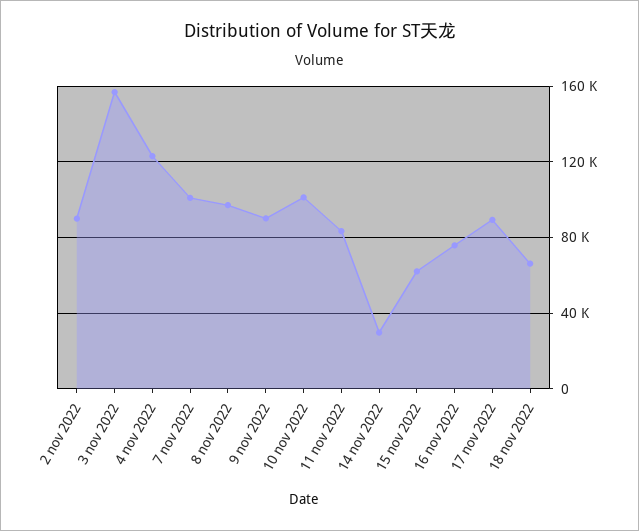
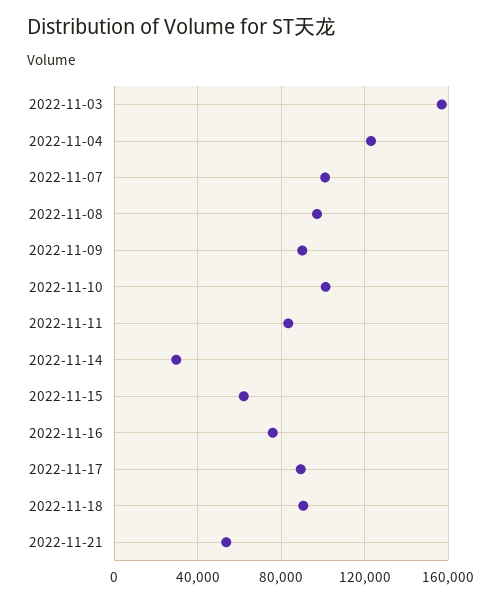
2 nov 2022: 90000 -> none
18 nov 2022: 65000 -> 90000
2022-11-21: none -> 55000

